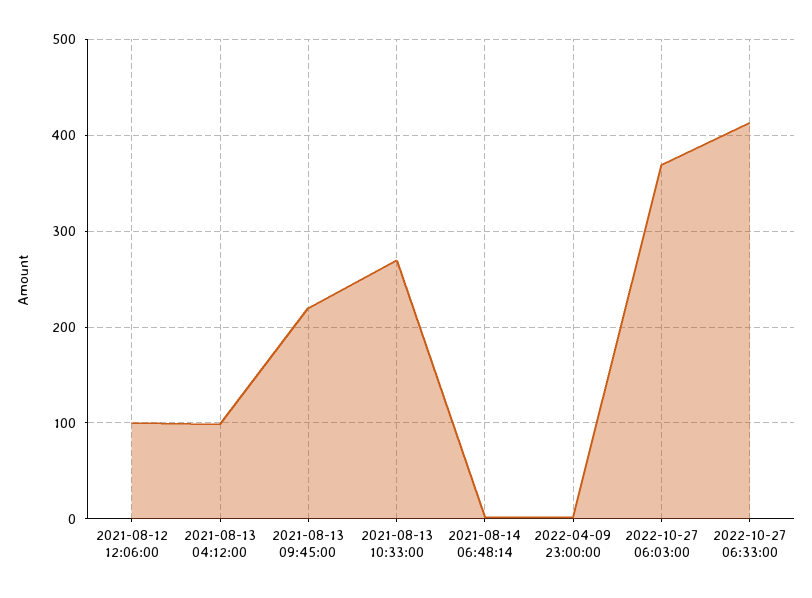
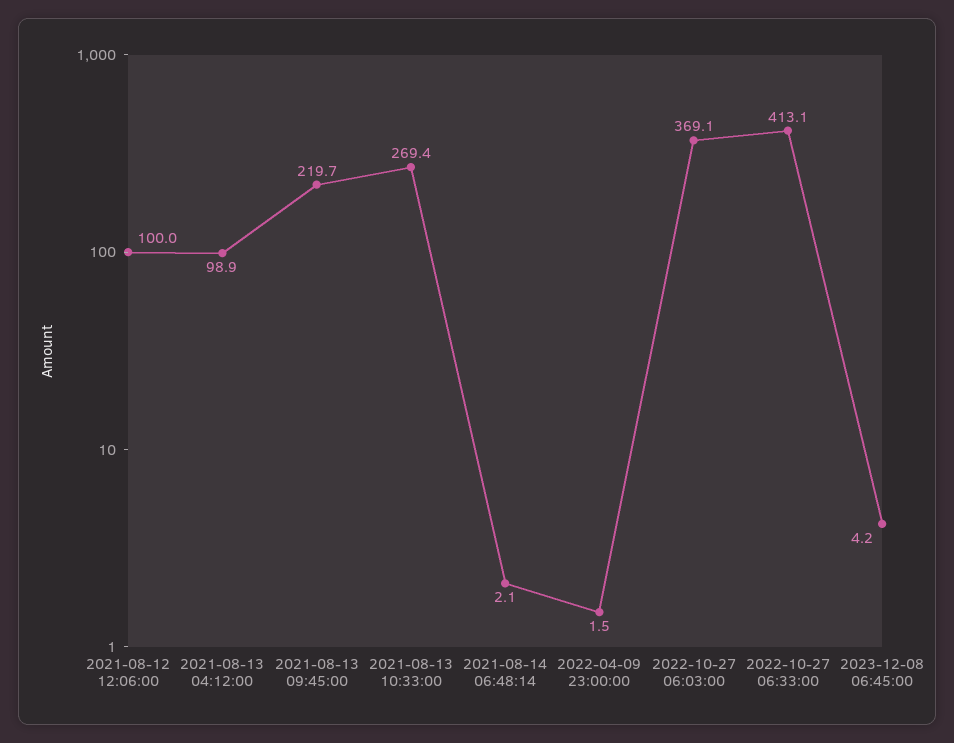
2023-12-08 06:45:00: none -> 4.2

